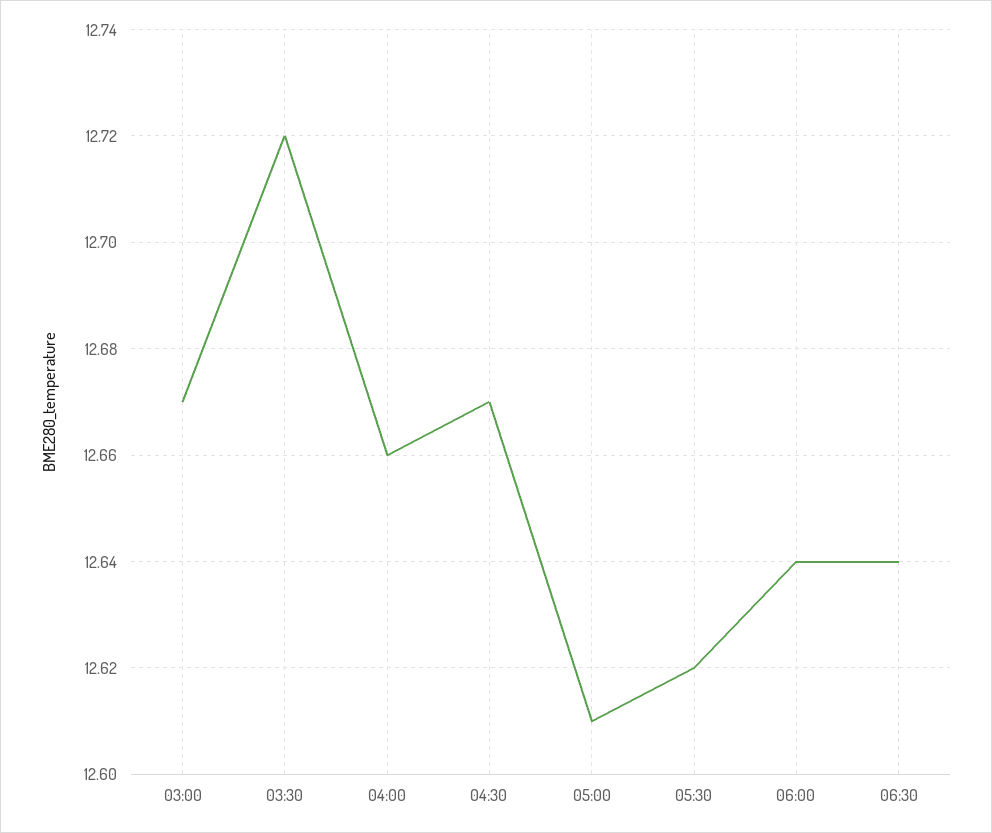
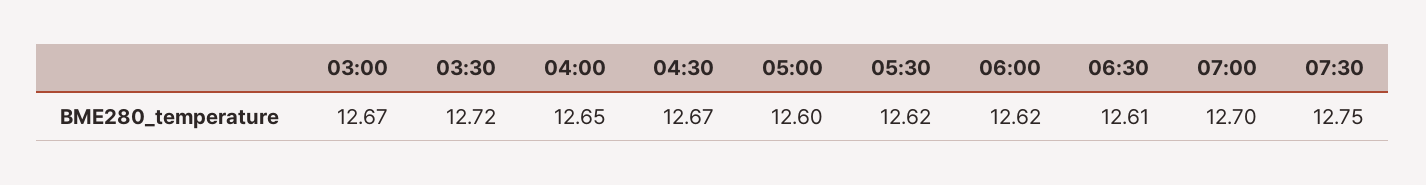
04:00: 12.66 -> 12.65
05:00: 12.61 -> 12.6
06:00: 12.64 -> 12.62
06:30: 12.64 -> 12.61
07:00: none -> 12.7
07:30: none -> 12.75

